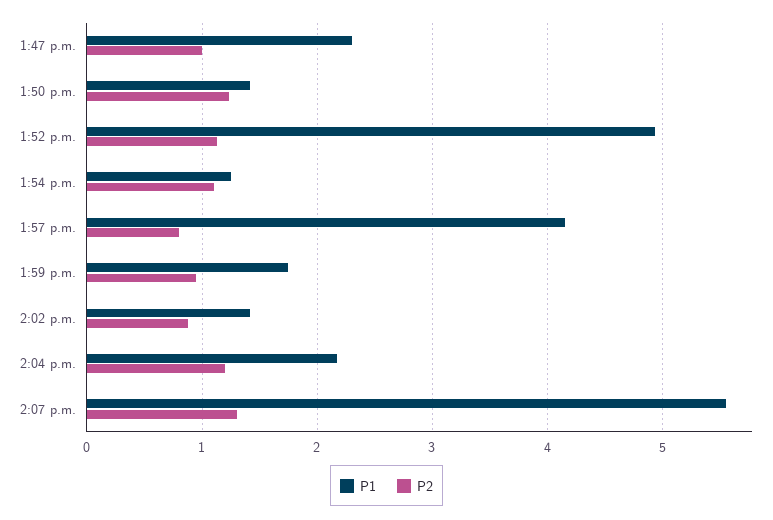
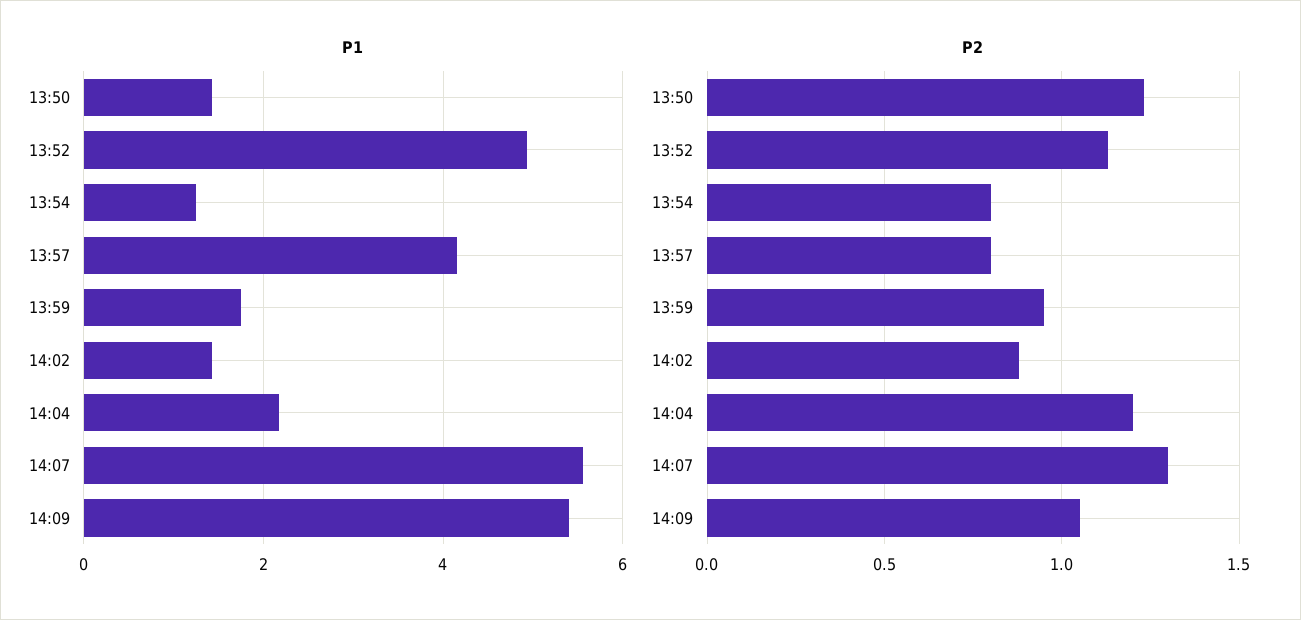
P1, 1:47 p.m.: 2.3 -> none
P2, 1:47 p.m.: 1 -> none
P2, 1:54 p.m.: 1.1 -> 0.8
P1, 14:09: none -> 5.4
P2, 14:09: none -> 1.05

